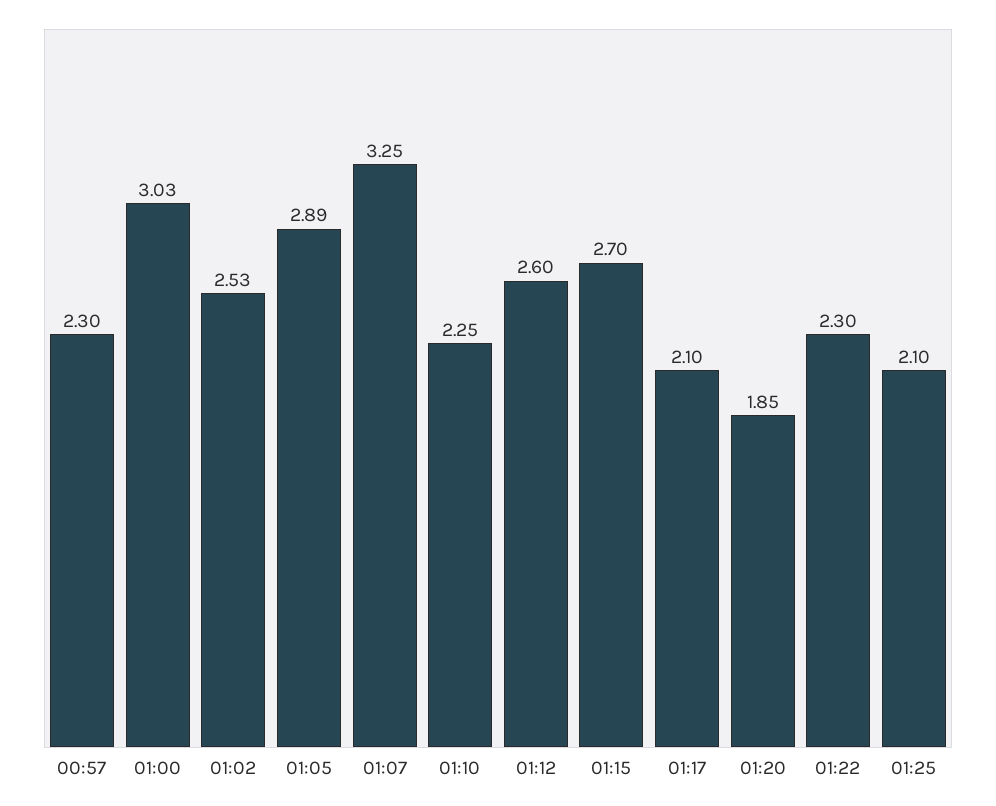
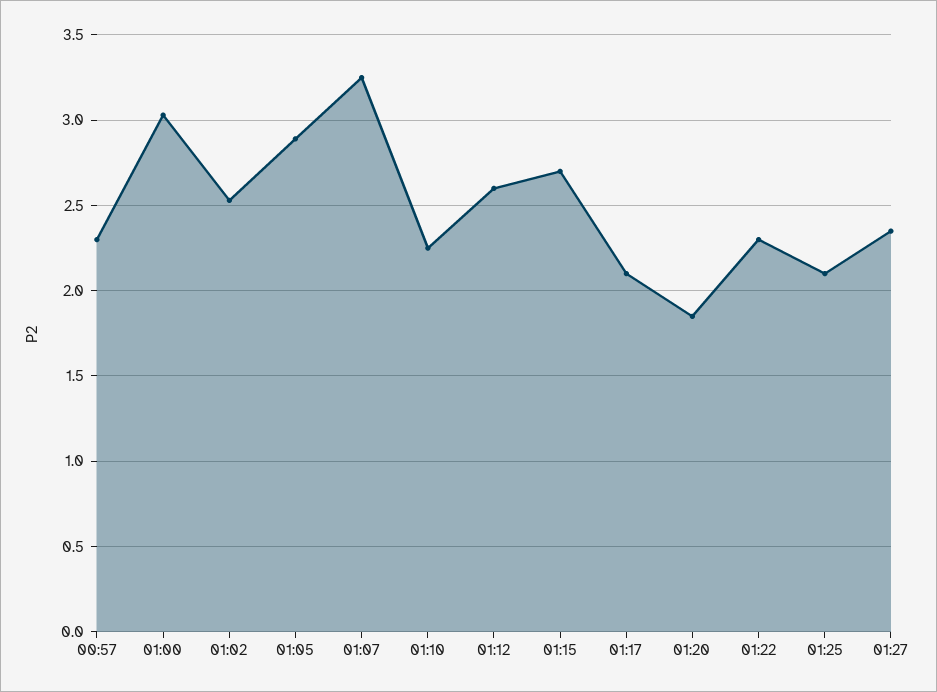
01:27: none -> 2.35

